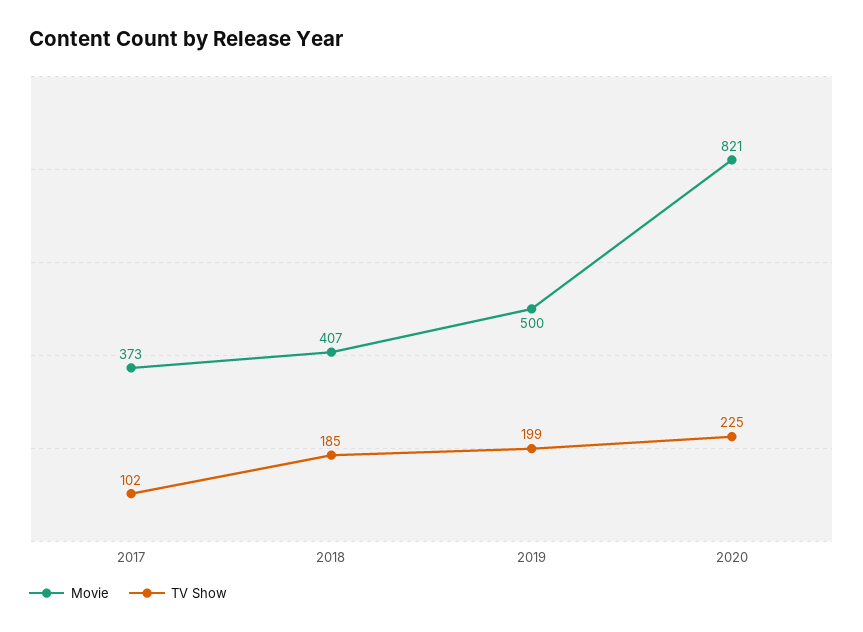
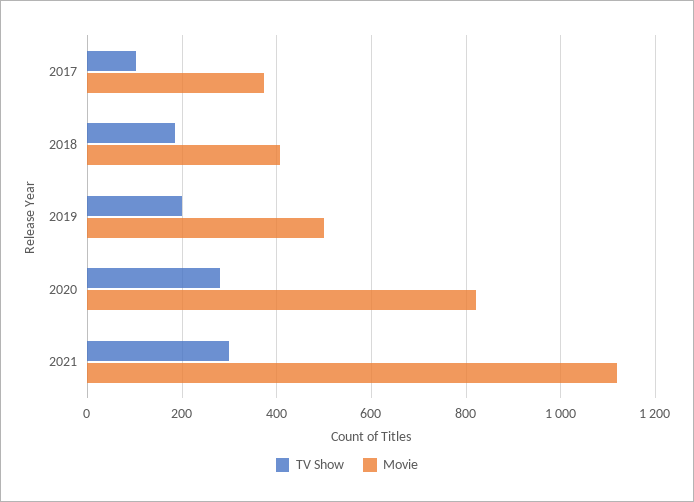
TV Show, 2020: 225 -> 280
TV Show, 2021: none -> 300
Movie, 2021: none -> 1120

